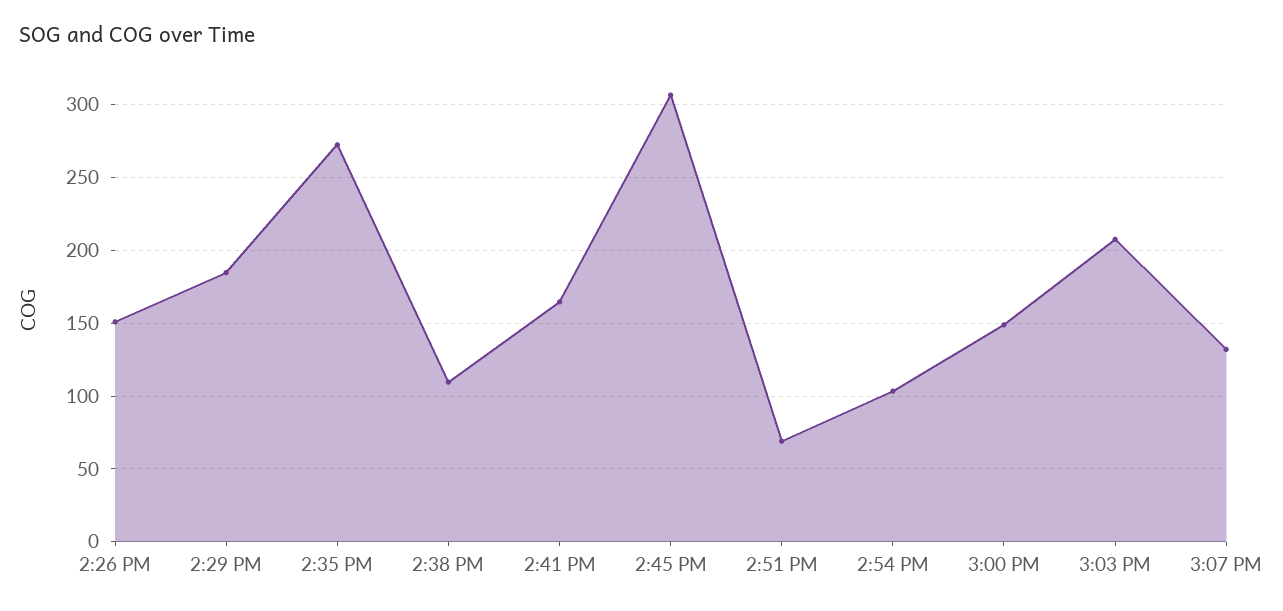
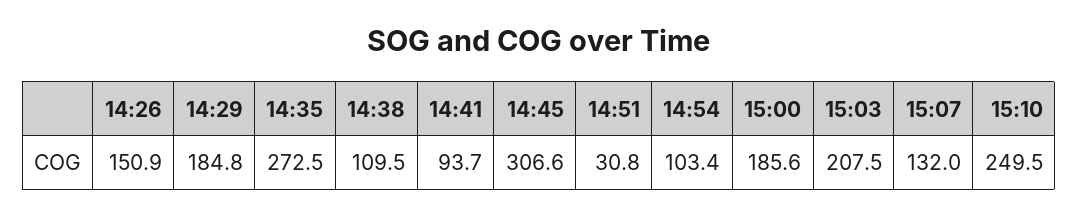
2:41 PM: 165 -> 93.7
2:51 PM: 70 -> 30.8
3:00 PM: 150 -> 185.6
15:10: none -> 249.5

